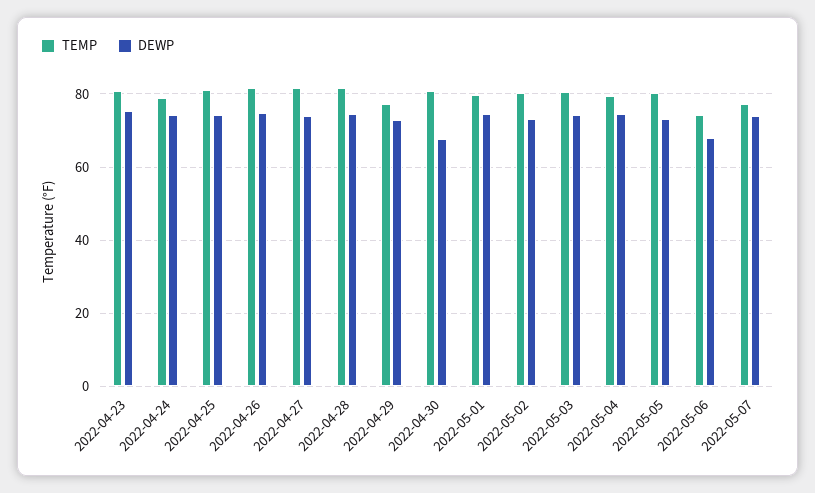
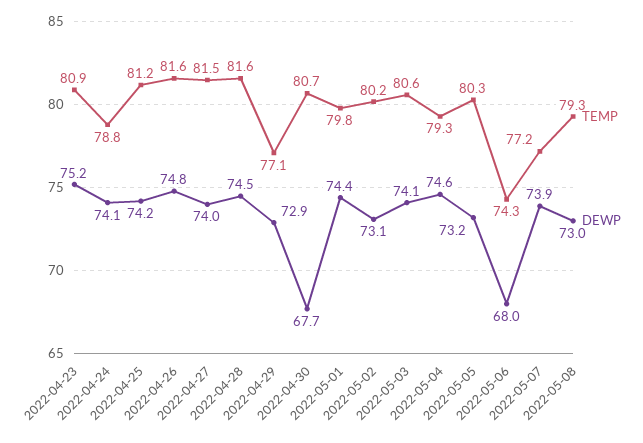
TEMP, 2022-05-08: none -> 79.3
DEWP, 2022-05-08: none -> 73

